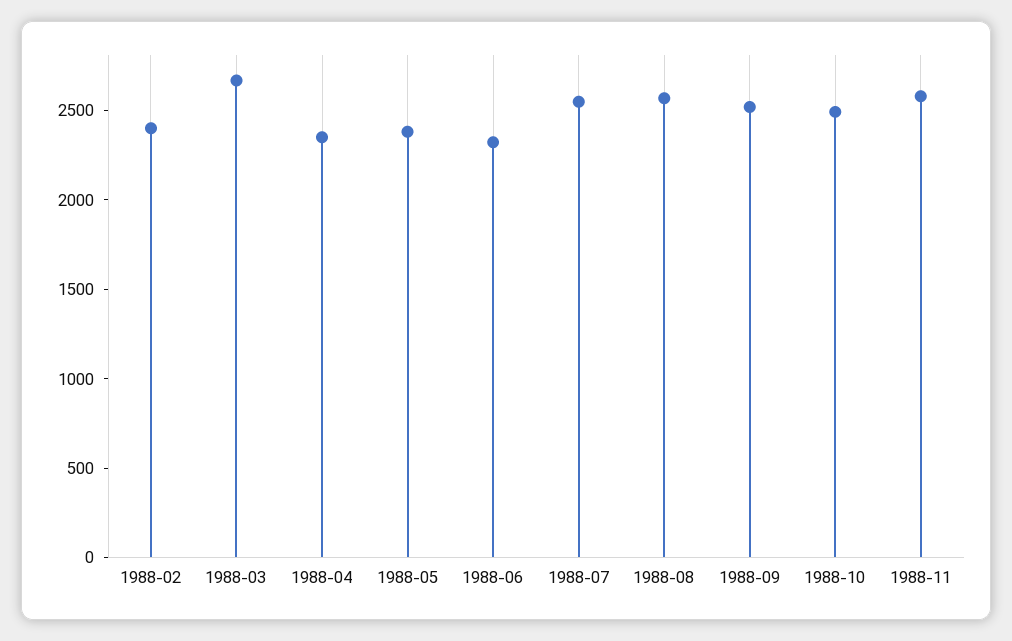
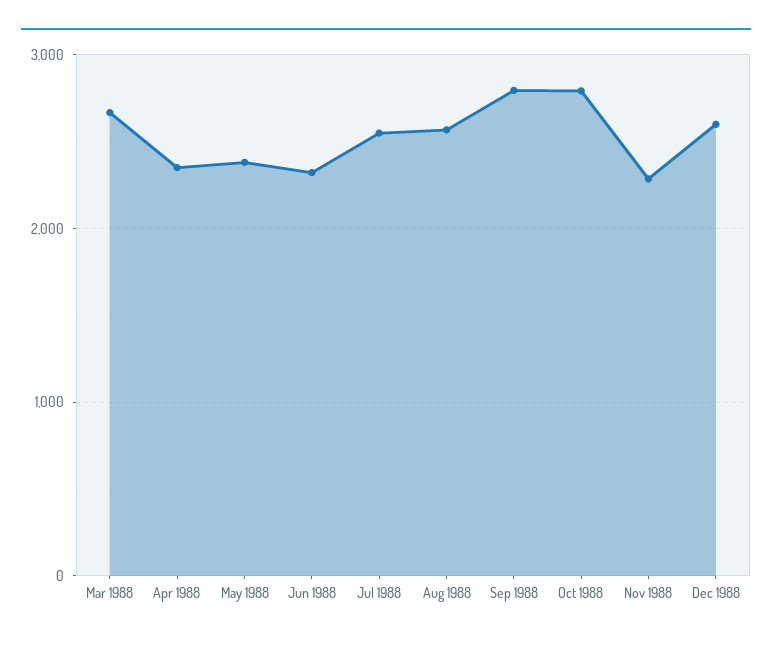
1988-02: 2400 -> none
1988-09: 2500 -> 2800
1988-10: 2500 -> 2800
1988-11: 2600 -> 2300
Dec 1988: none -> 2600

